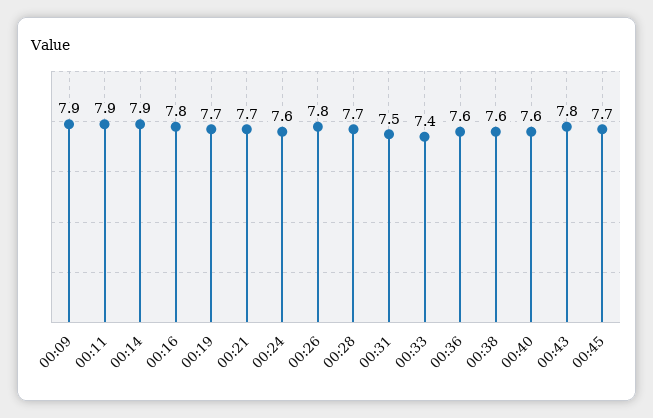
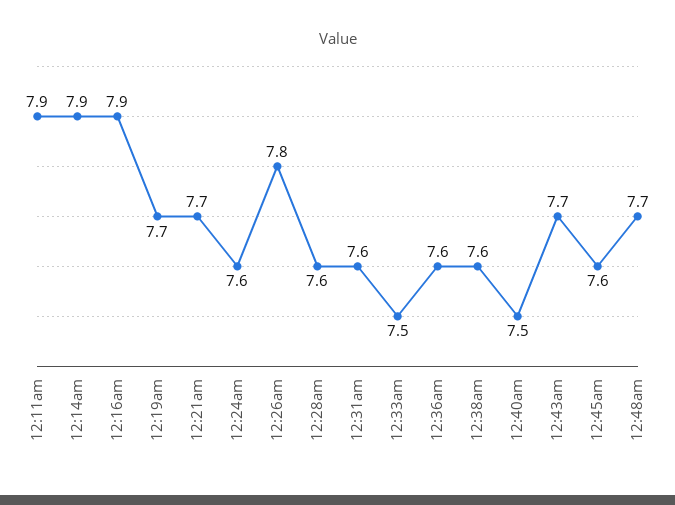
00:09: 7.9 -> none
00:16: 7.8 -> 7.9
00:28: 7.7 -> 7.6
00:31: 7.5 -> 7.6
00:33: 7.4 -> 7.5
00:40: 7.6 -> 7.5
00:43: 7.8 -> 7.7
00:45: 7.7 -> 7.6
12:48am: none -> 7.7

